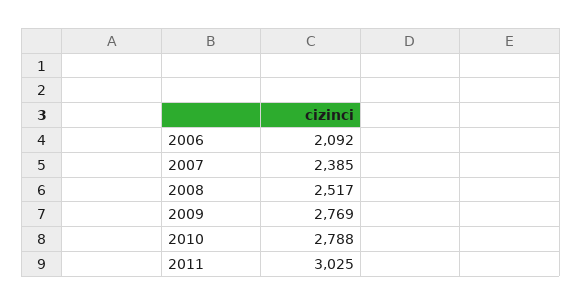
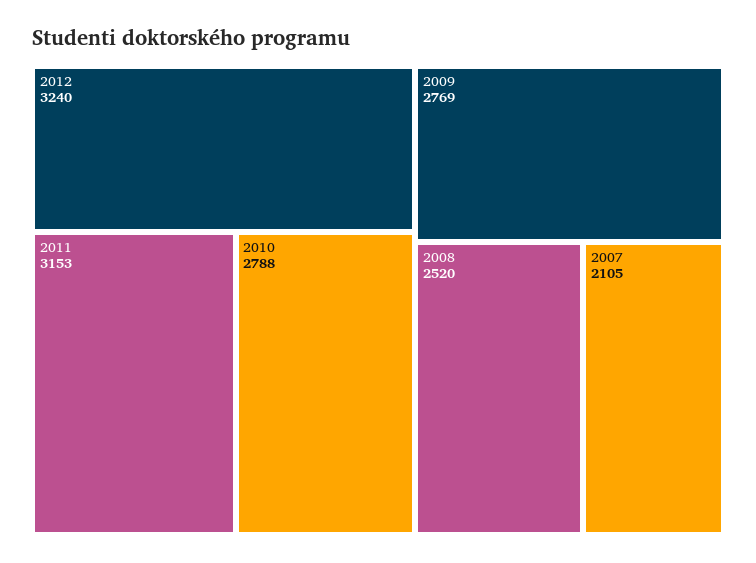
2006: 2092 -> none
2007: 2385 -> 2105
2008: 2517 -> 2520
2011: 3025 -> 3153
2012: none -> 3240

